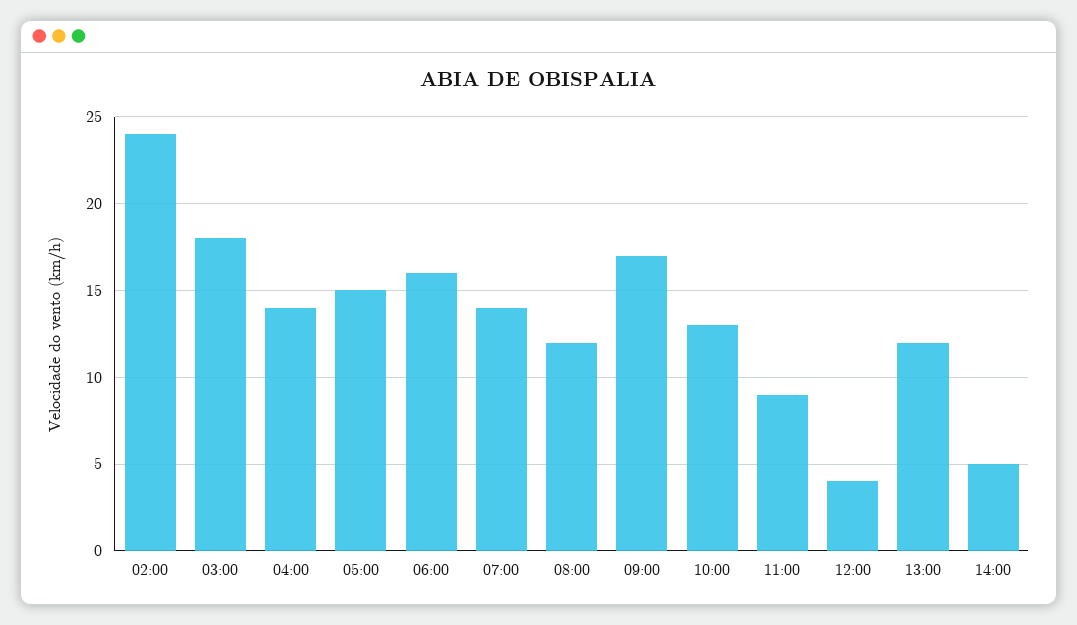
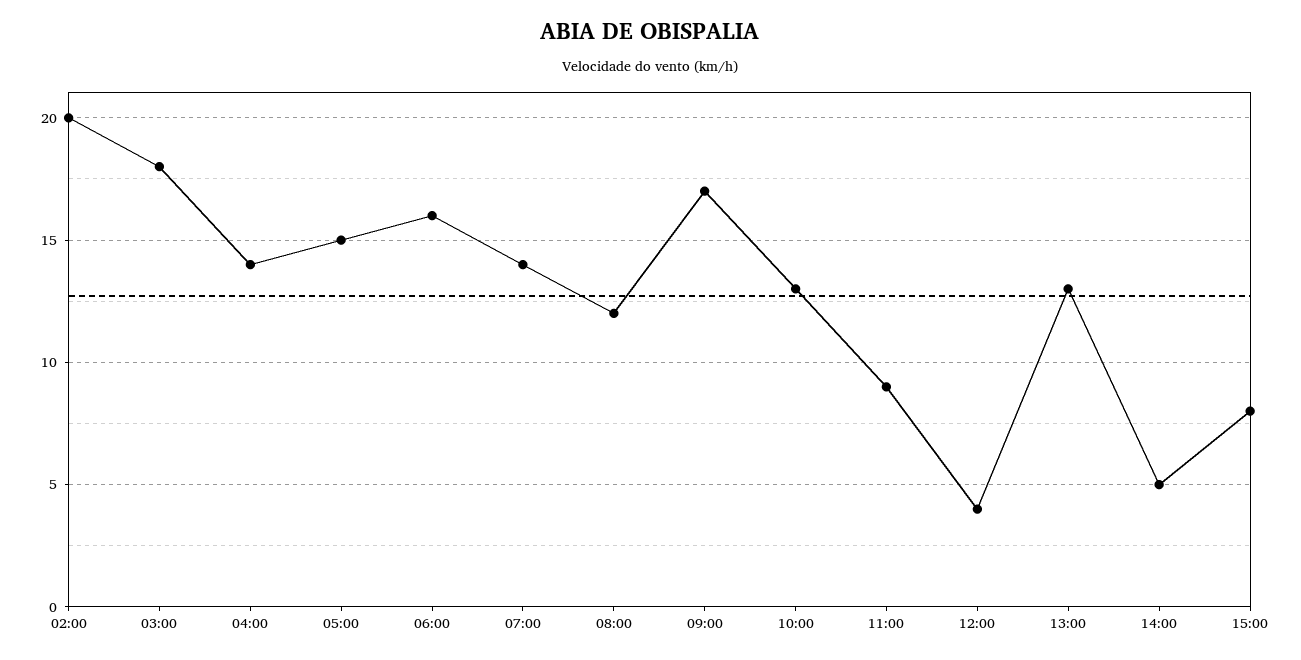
02:00: 24 -> 20
13:00: 12 -> 13
15:00: none -> 8

